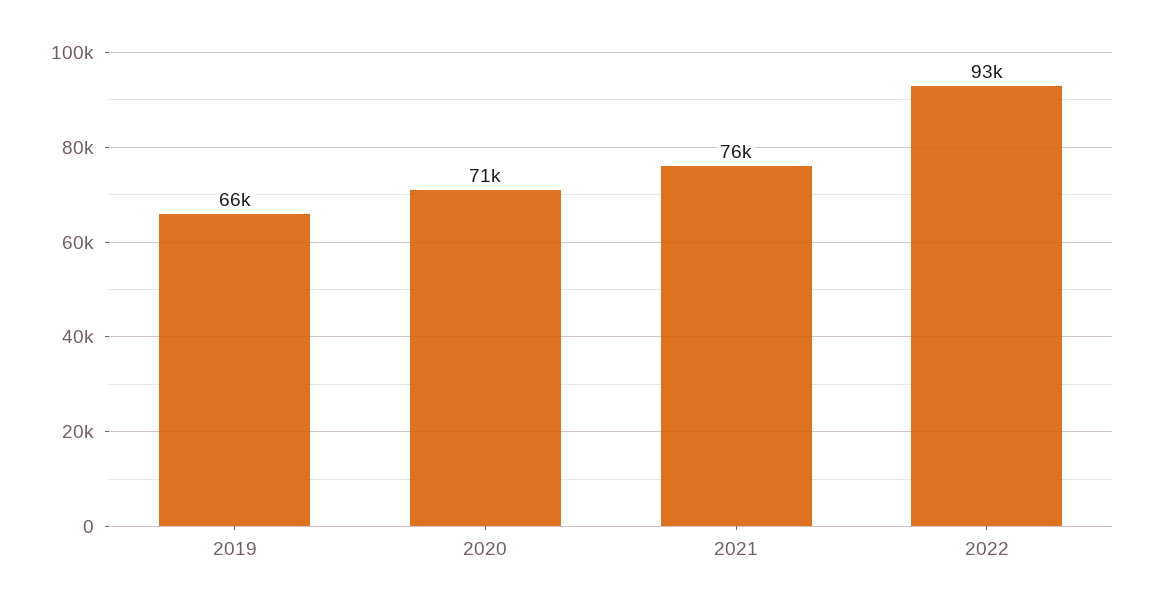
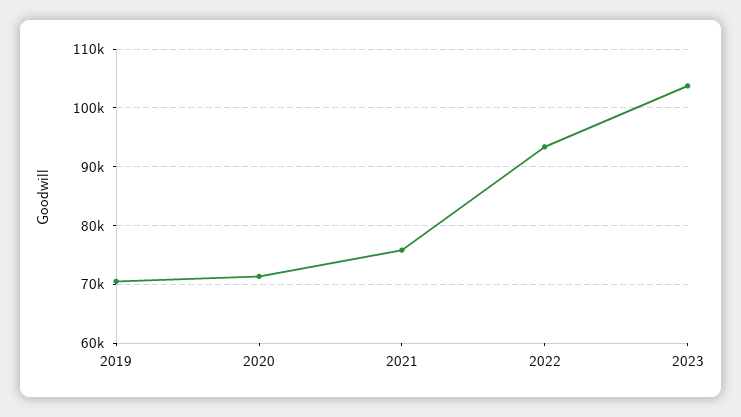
2019: 66000 -> 70000
2023: none -> 104000

